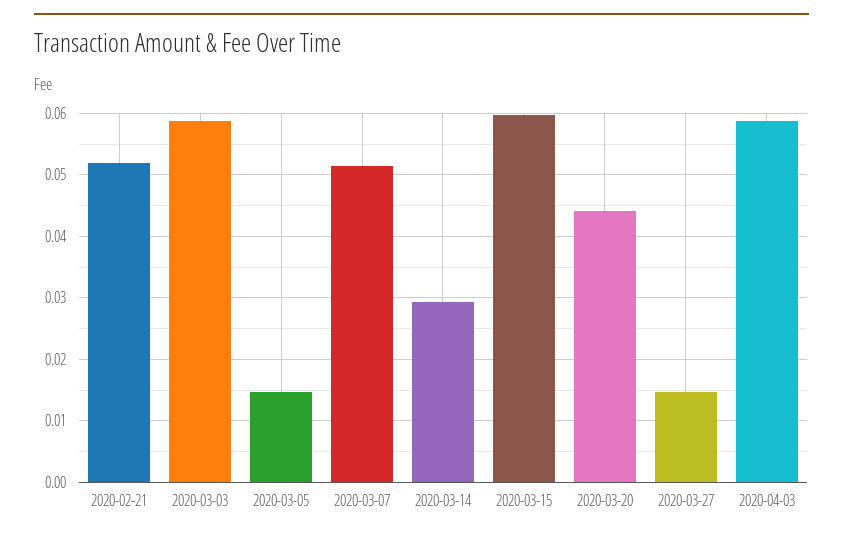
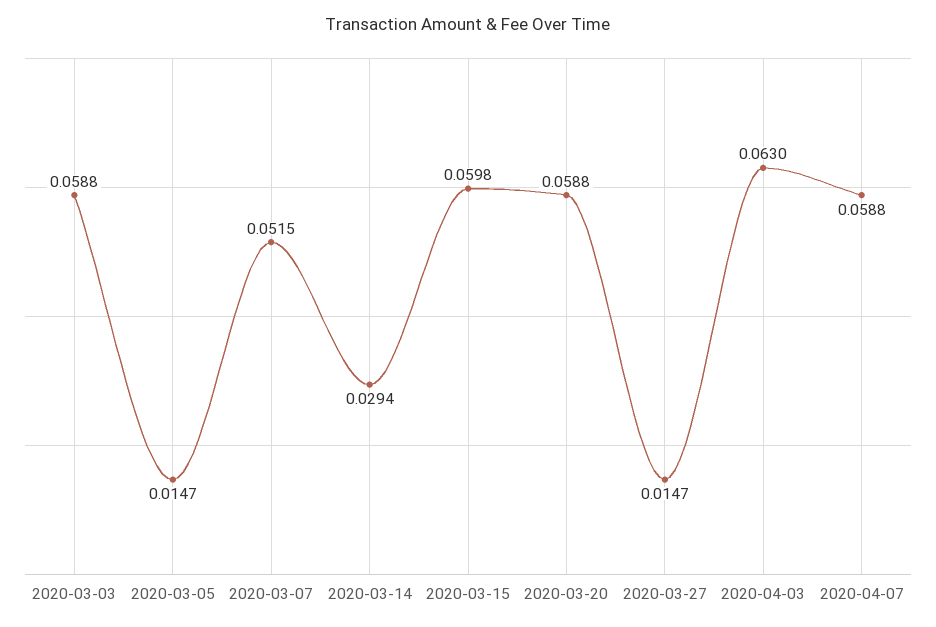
2020-02-21: 0.052 -> none
2020-03-20: 0.044 -> 0.0588
2020-04-03: 0.059 -> 0.063
2020-04-07: none -> 0.0588

